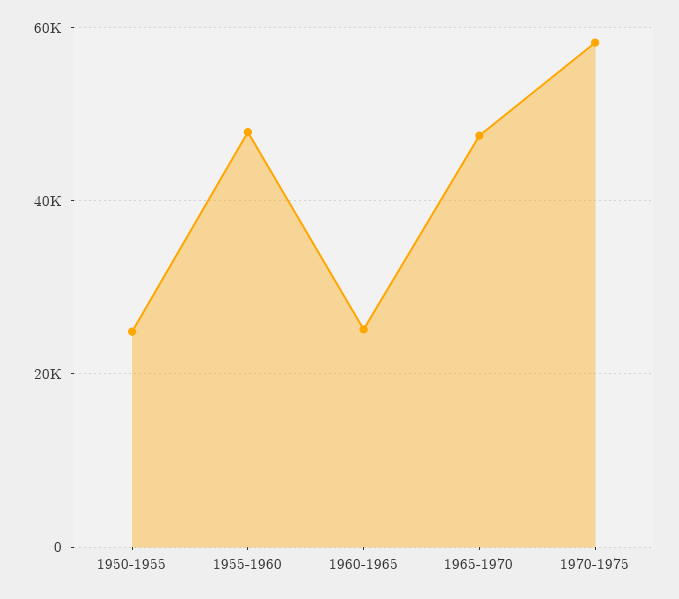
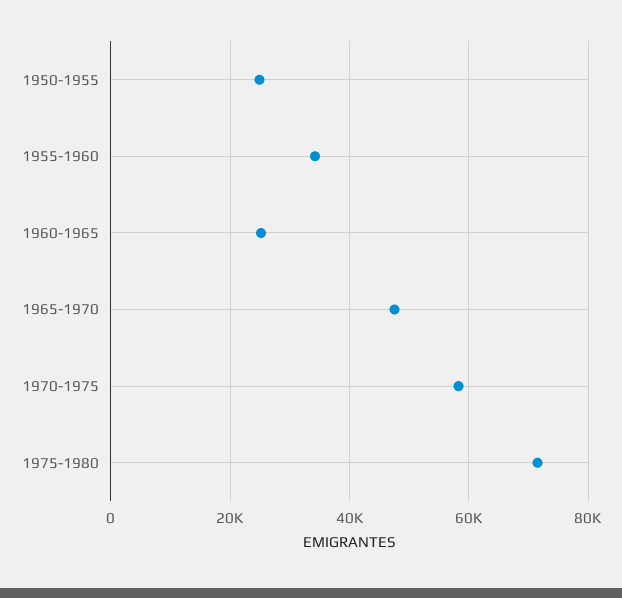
1955-1960: 48000 -> 34000
1975-1980: none -> 72000

